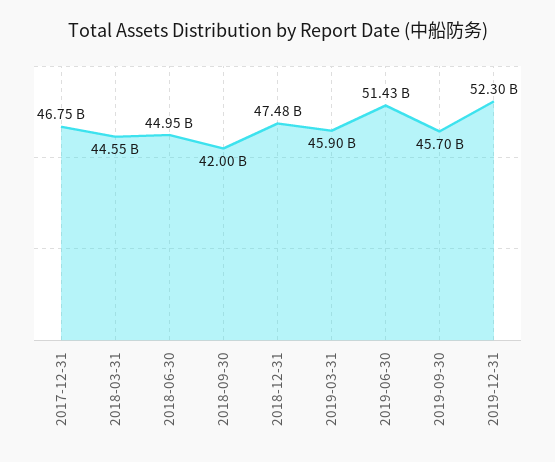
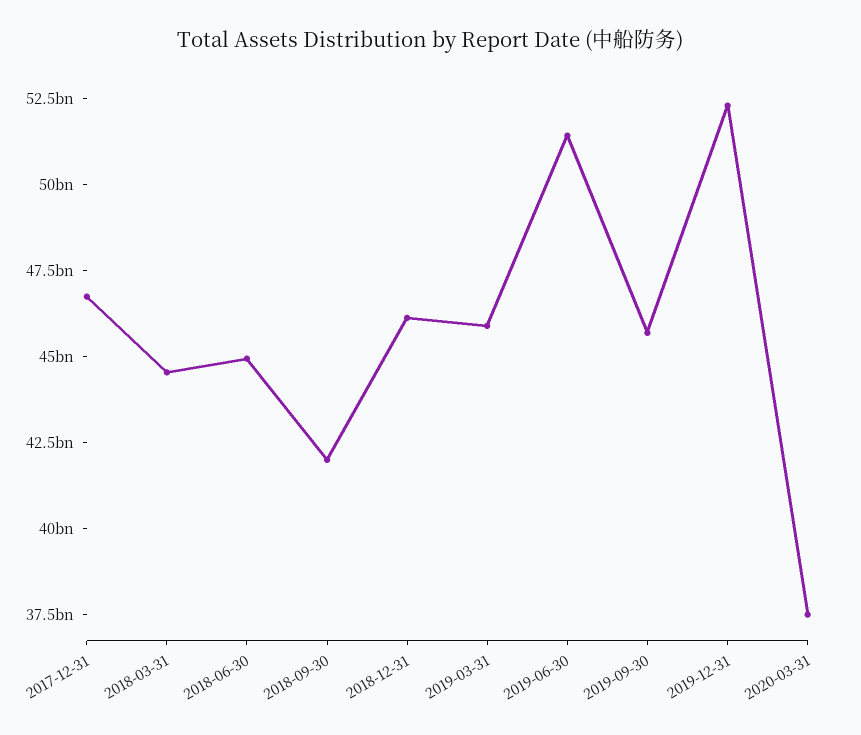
2018-12-31: 47480000000 -> 46000000000
2020-03-31: none -> 37500000000

